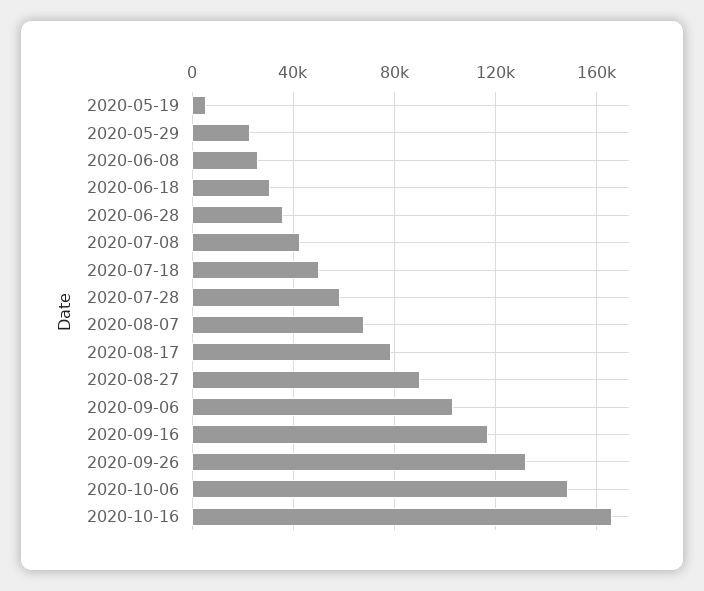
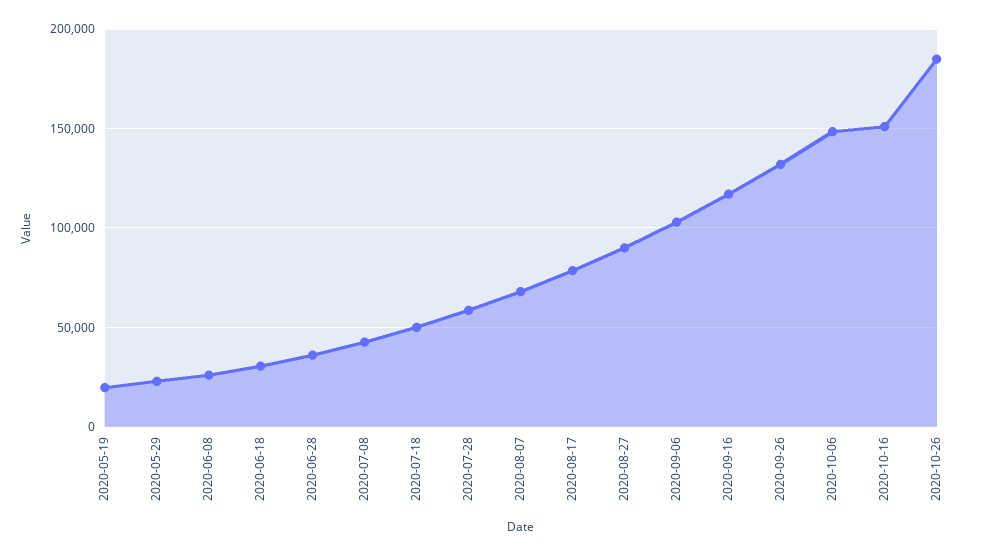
2020-05-19: 5000 -> 20000
2020-10-16: 165000 -> 150000
2020-10-26: none -> 185000

